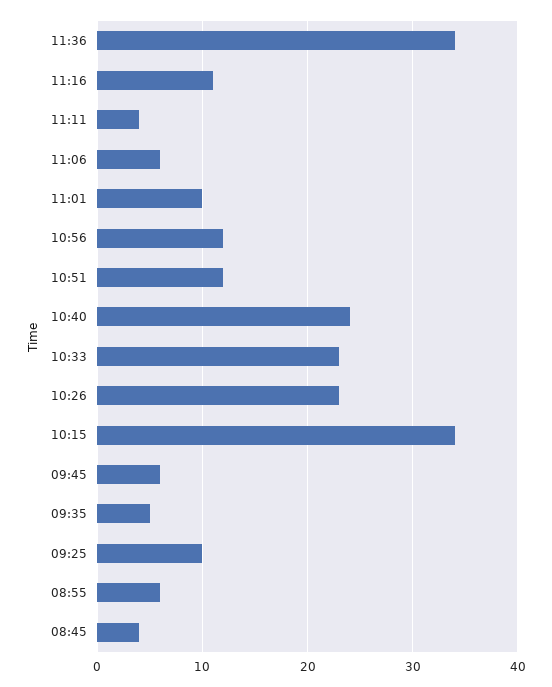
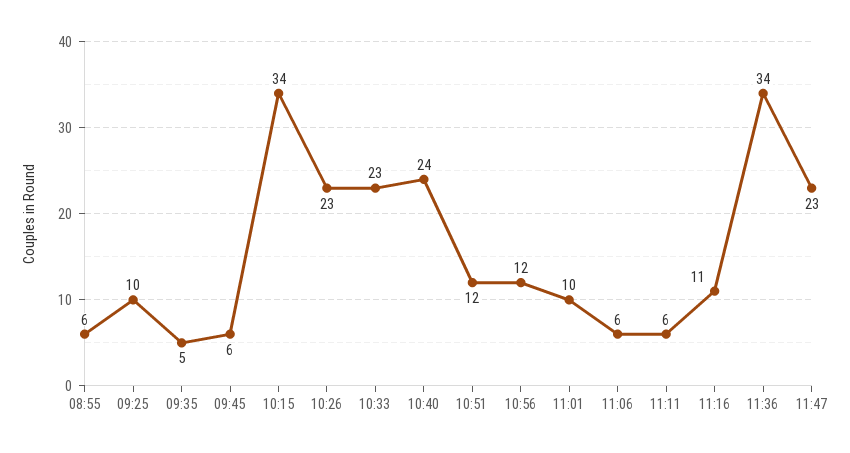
11:11: 4 -> 6
08:45: 4 -> none
11:47: none -> 23

